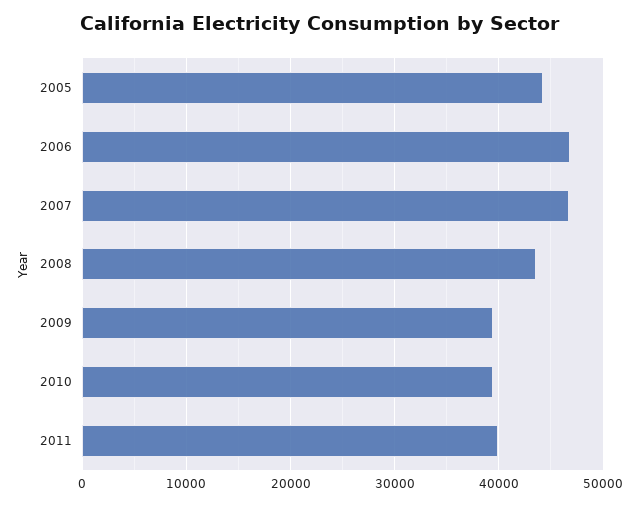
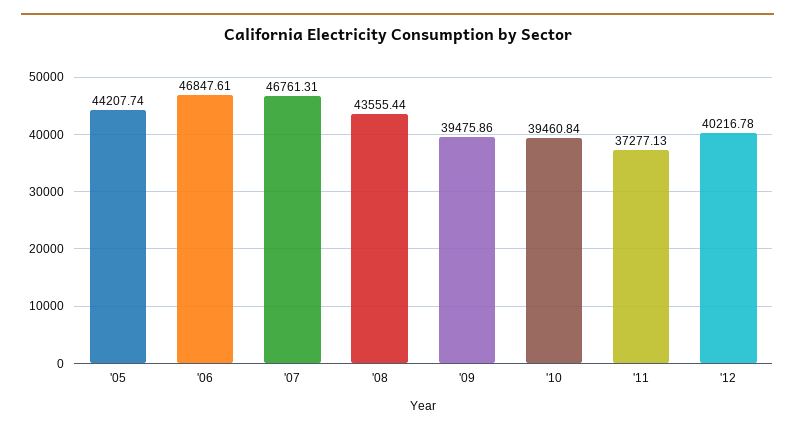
2011: 40000 -> 37277.13
'12: none -> 40216.78

